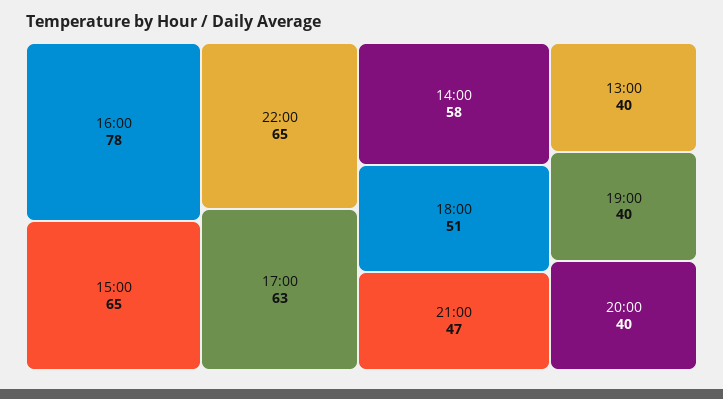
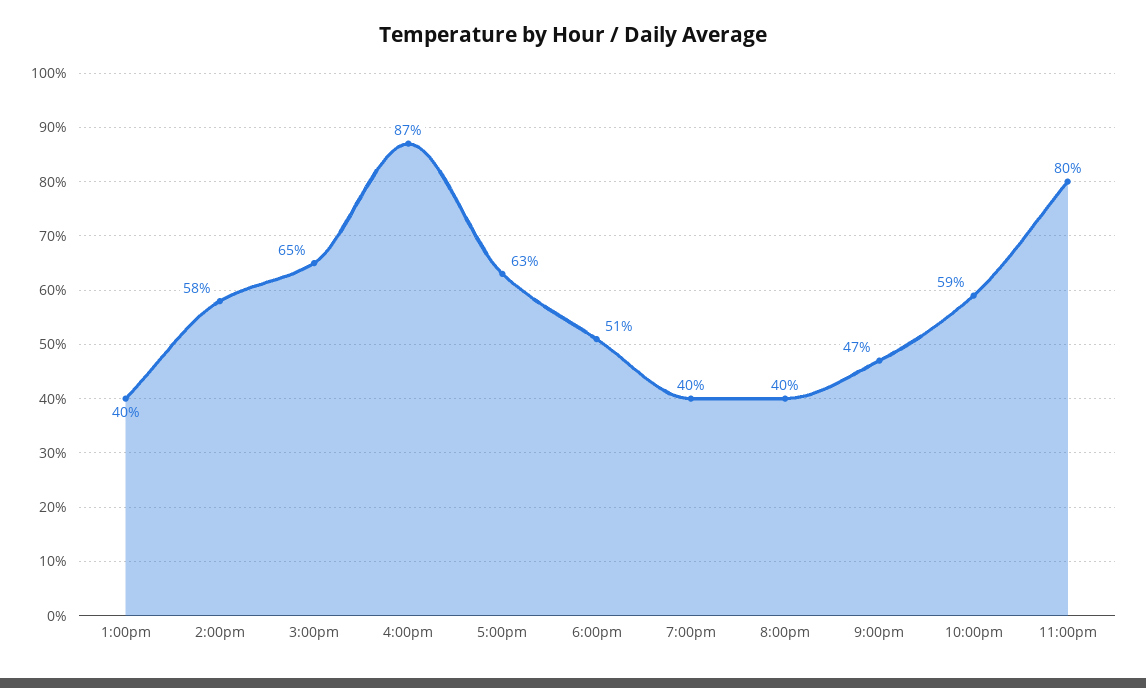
16:00: 78 -> 87
22:00: 65 -> 59
11:00pm: none -> 80

